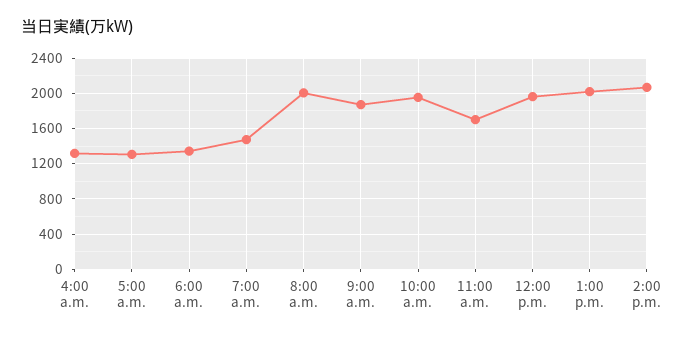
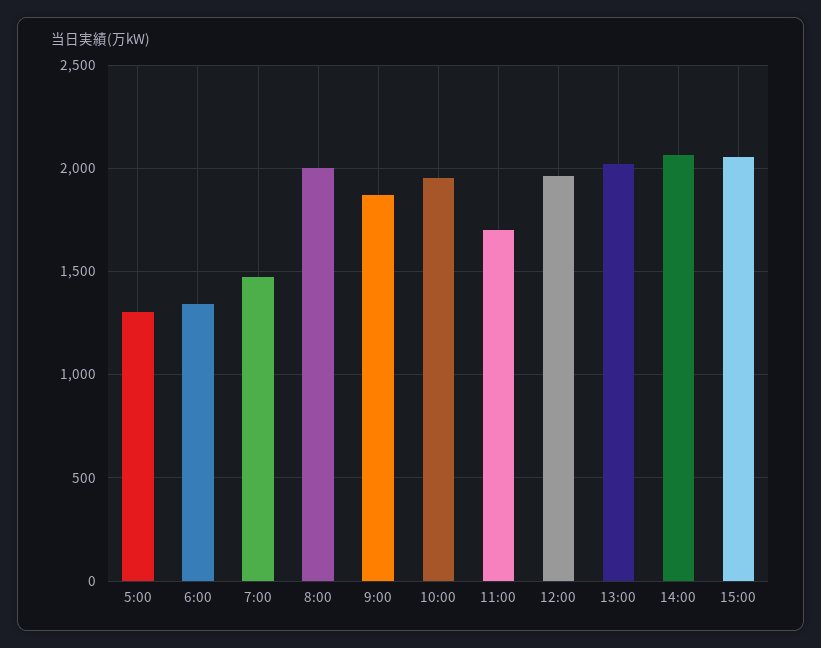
4:00 a.m.: 1300 -> none
15:00: none -> 2050

